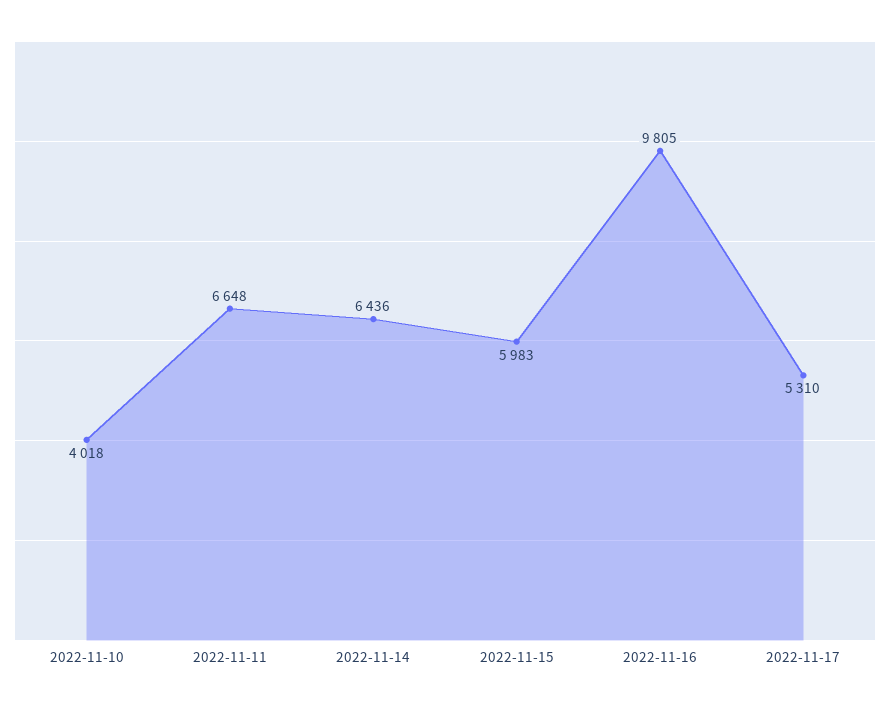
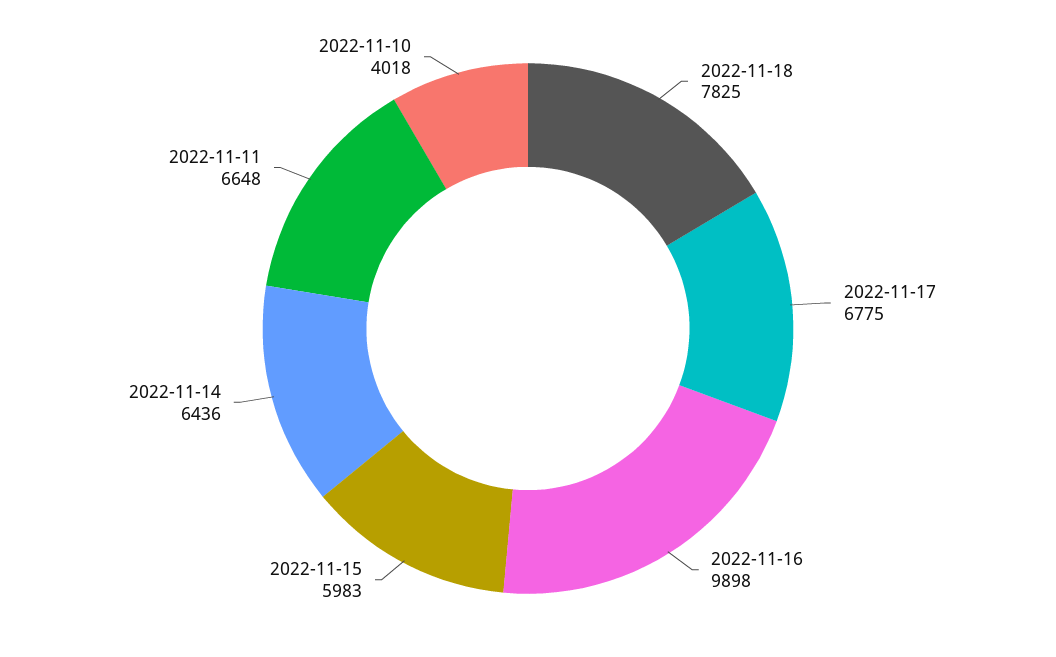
2022-11-16: 9805 -> 9898
2022-11-17: 5310 -> 6775
2022-11-18: none -> 7825

